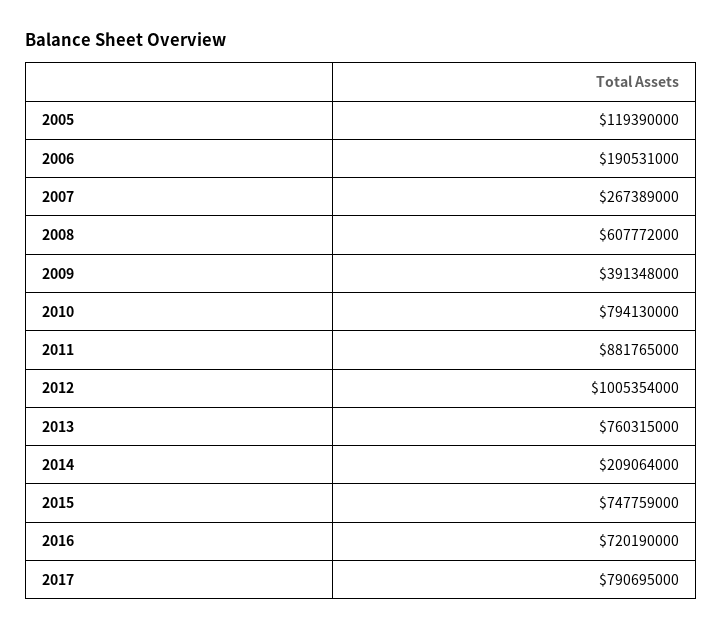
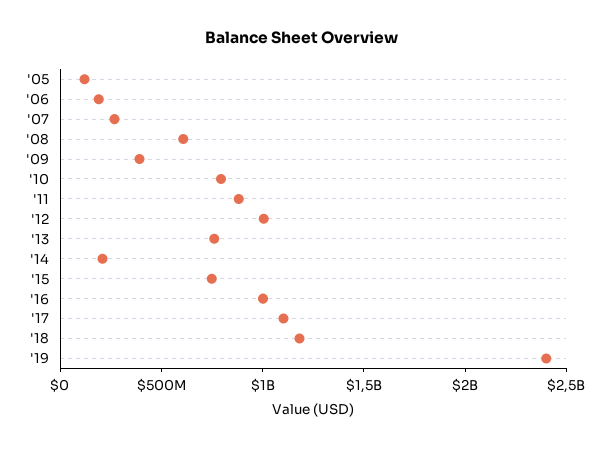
2016: 720190000 -> 1000000000
2017: 790695000 -> 1100000000
'18: none -> 1200000000
'19: none -> 2400000000

